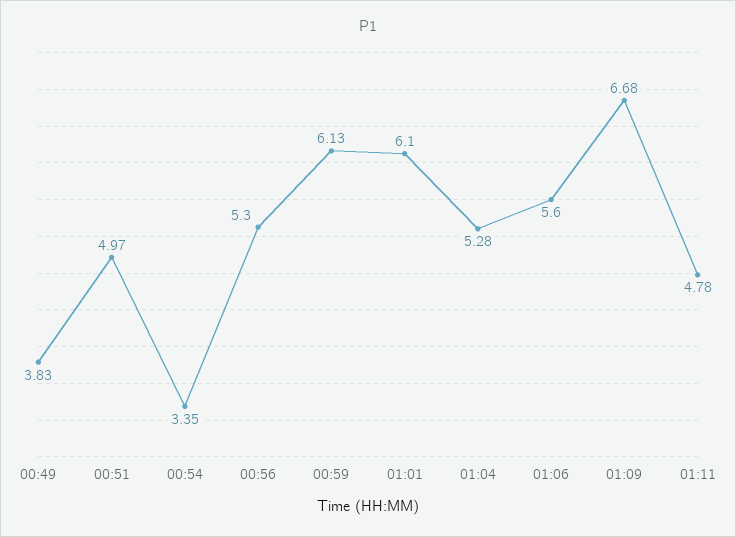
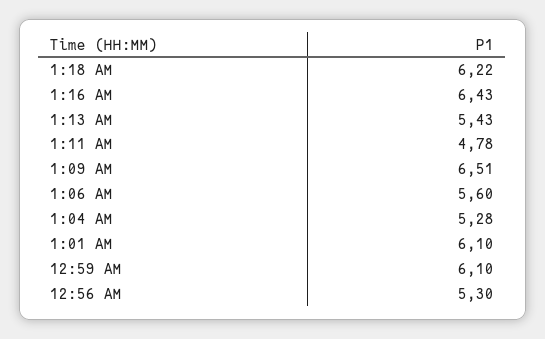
00:49: 3.83 -> none
00:51: 4.97 -> none
00:54: 3.35 -> none
00:59: 6.13 -> 6.1
01:09: 6.68 -> 6.51
1:18 AM: none -> 6.22
1:16 AM: none -> 6.43
1:13 AM: none -> 5.43

